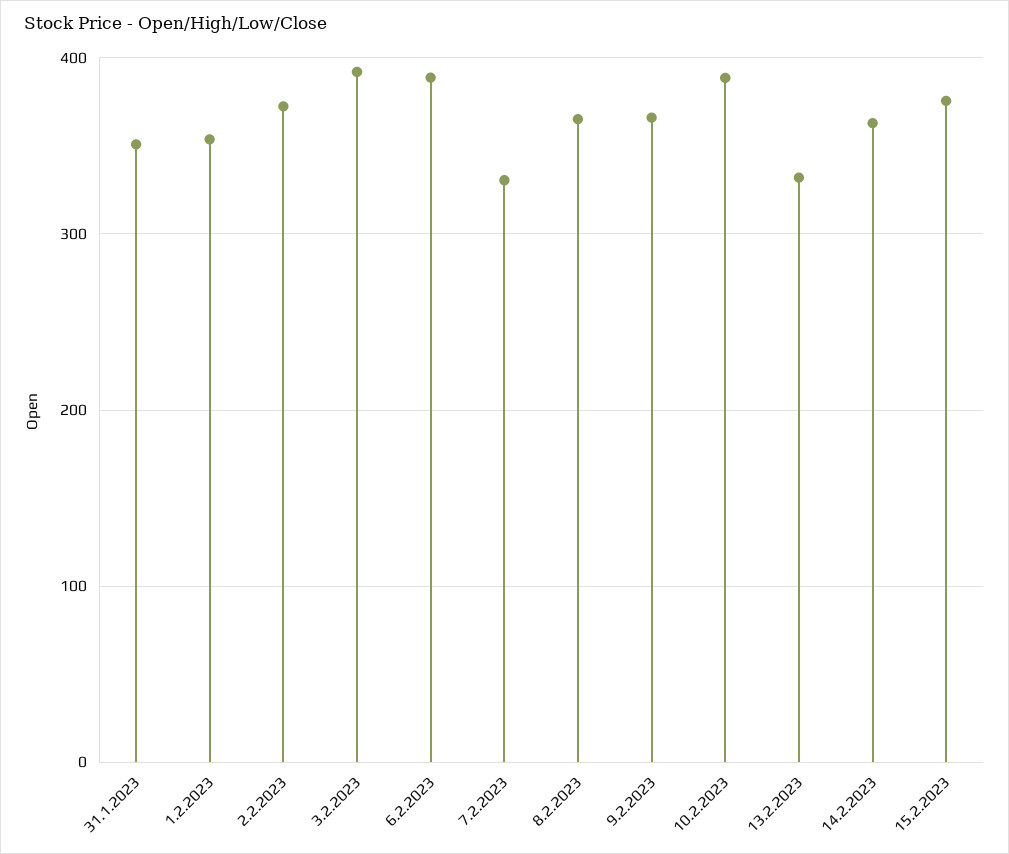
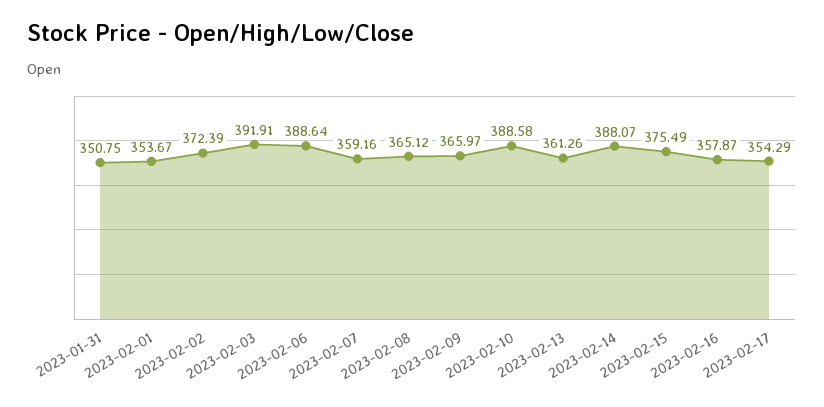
7.2.2023: 330 -> 359.16
13.2.2023: 330 -> 361.26
14.2.2023: 360 -> 388.07
2023-02-16: none -> 357.87
2023-02-17: none -> 354.29

